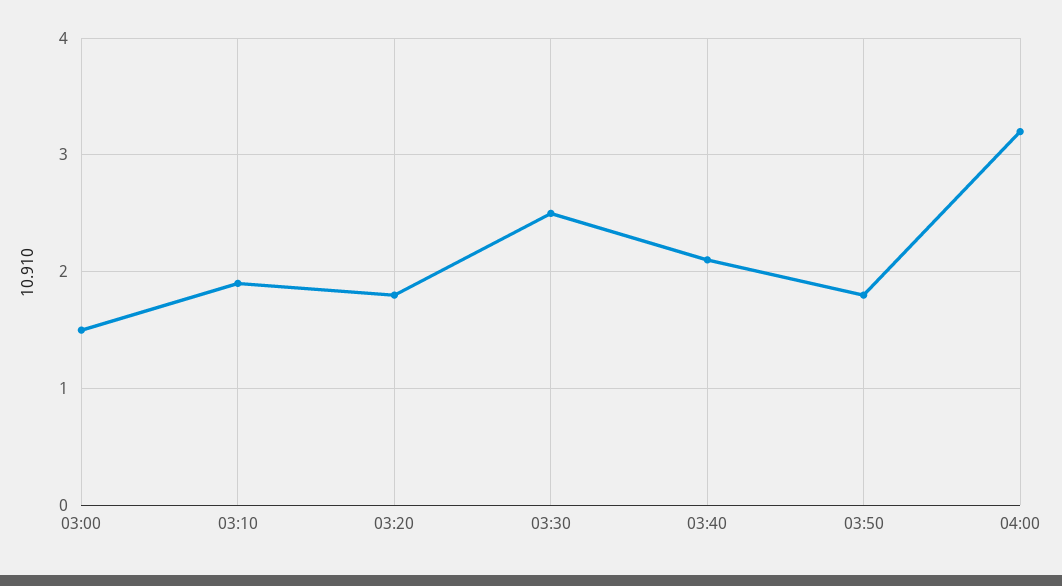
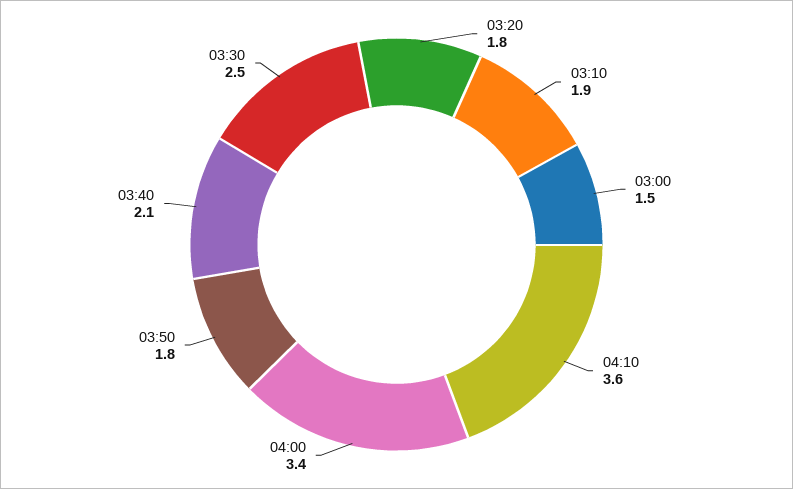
04:00: 3.2 -> 3.4
04:10: none -> 3.6

